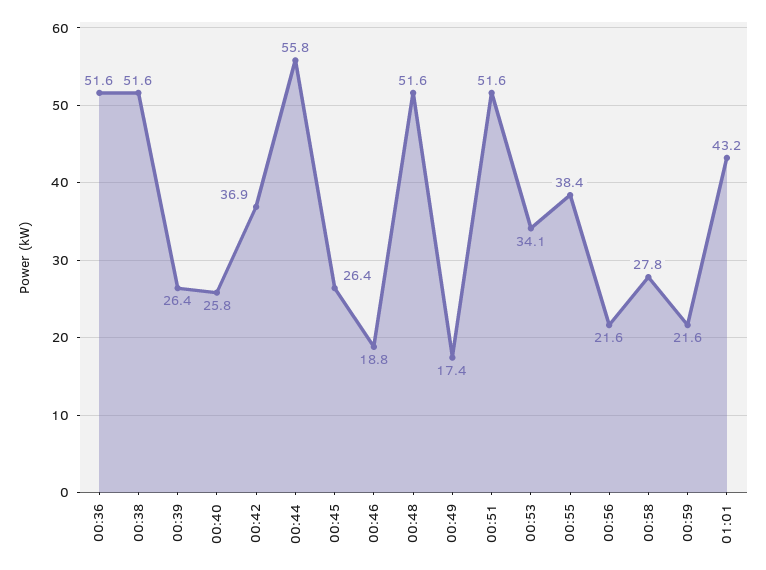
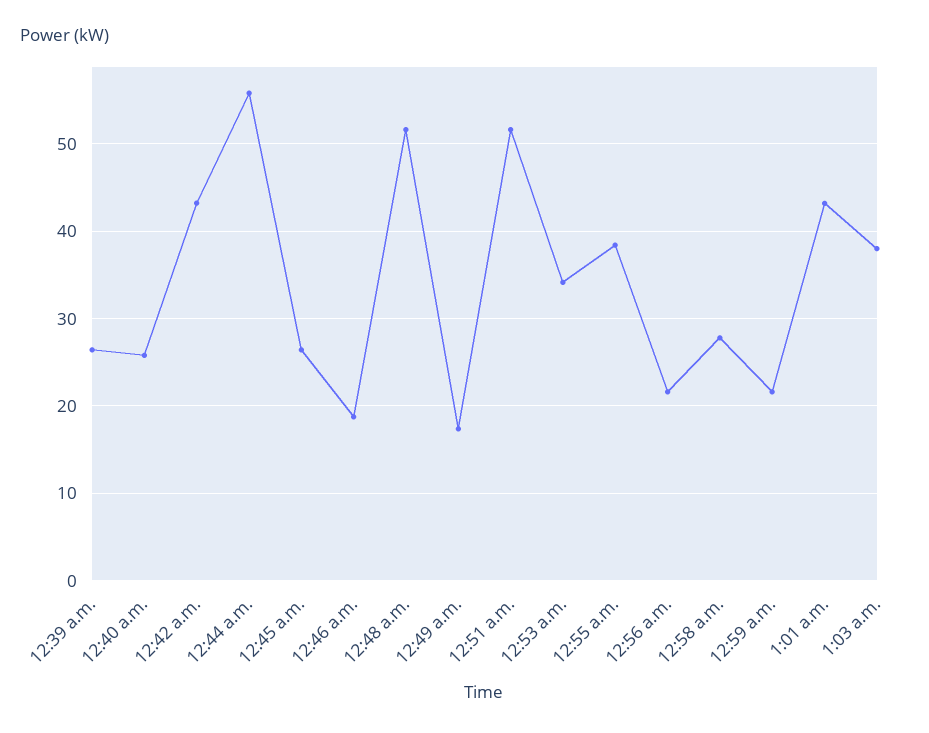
00:36: 51.6 -> none
00:38: 51.6 -> none
00:42: 36.9 -> 43
1:03 a.m.: none -> 38

